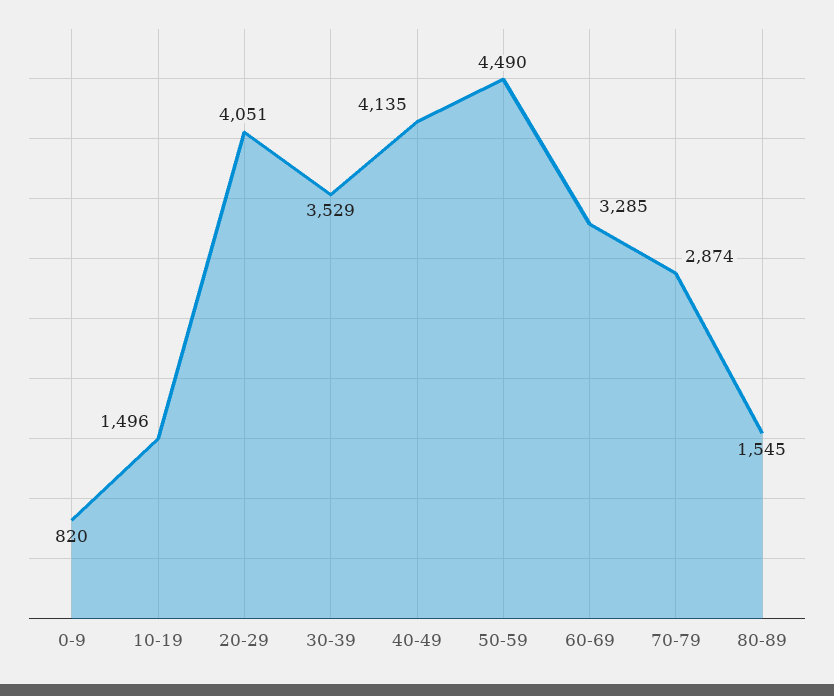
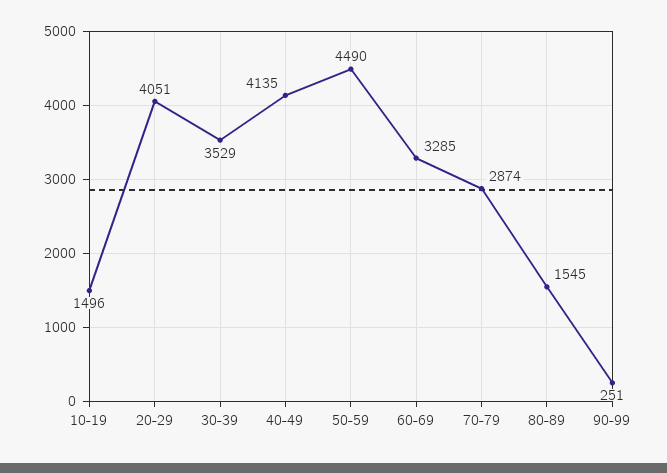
0-9: 820 -> none
90-99: none -> 251

